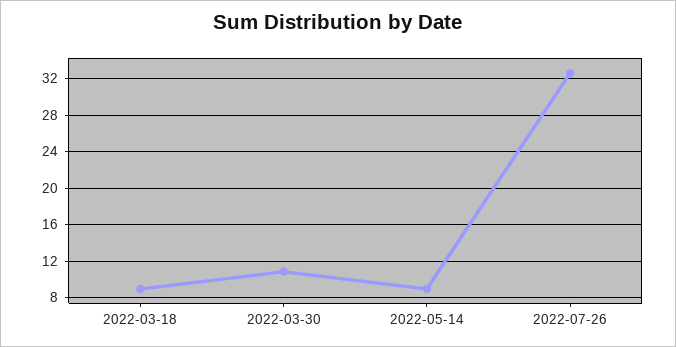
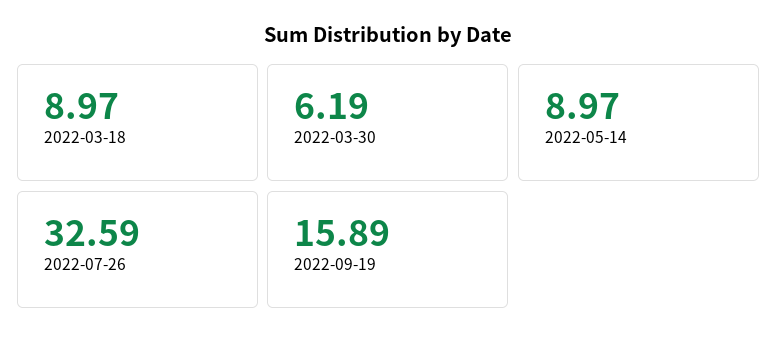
2022-03-30: 11 -> 6.19
2022-09-19: none -> 15.89

